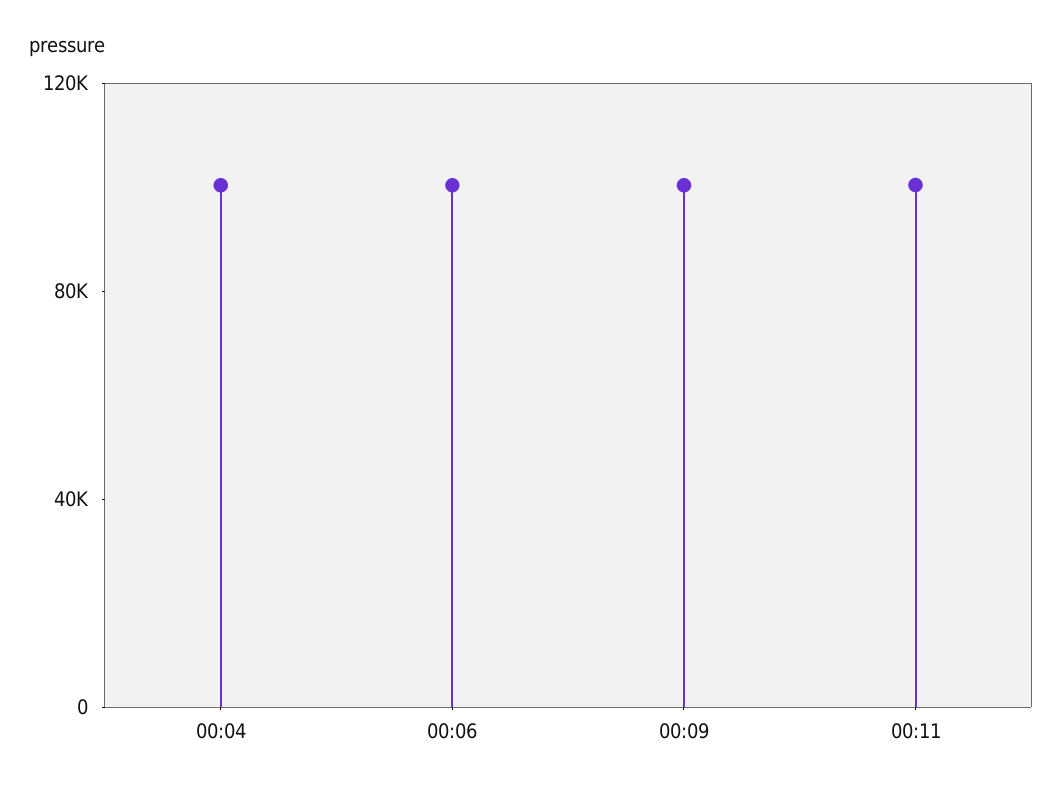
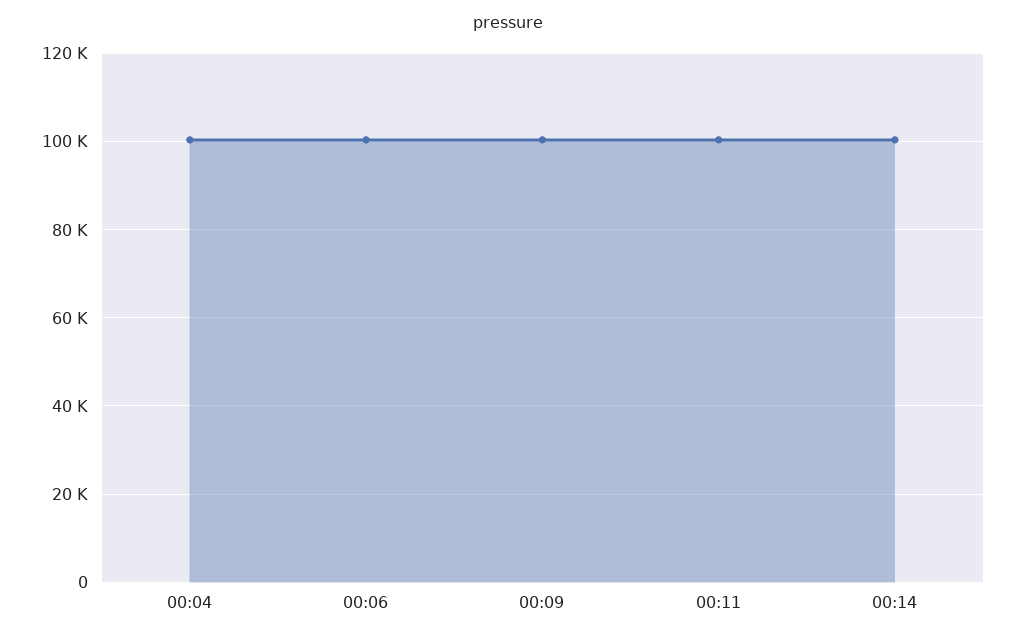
00:14: none -> 100000

